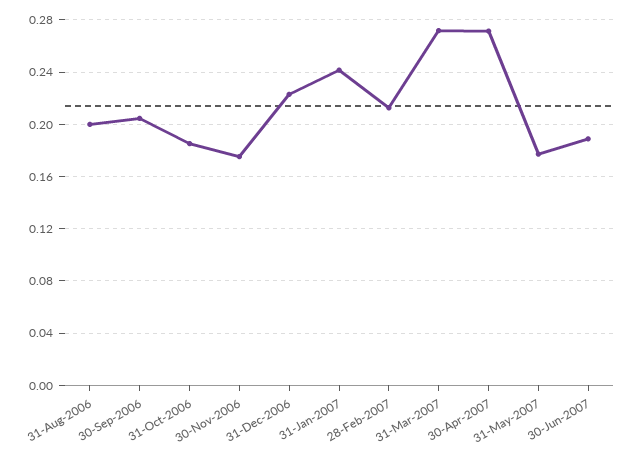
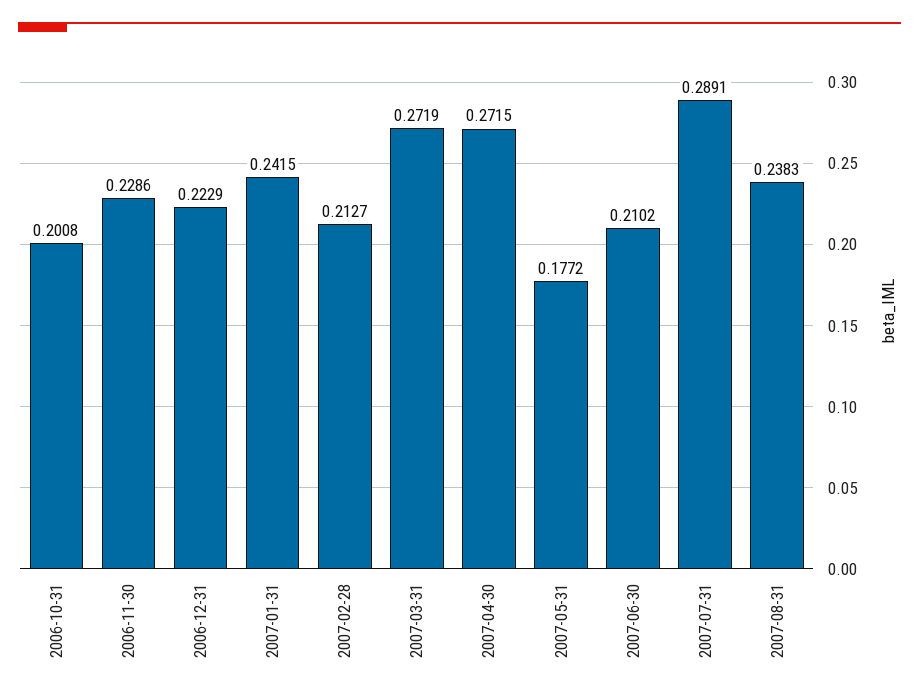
31-Aug-2006: 0.2 -> none
30-Sep-2006: 0.205 -> none
31-Oct-2006: 0.185 -> 0.2008
30-Nov-2006: 0.175 -> 0.2286
30-Jun-2007: 0.19 -> 0.2102
2007-07-31: none -> 0.2891
2007-08-31: none -> 0.2383

